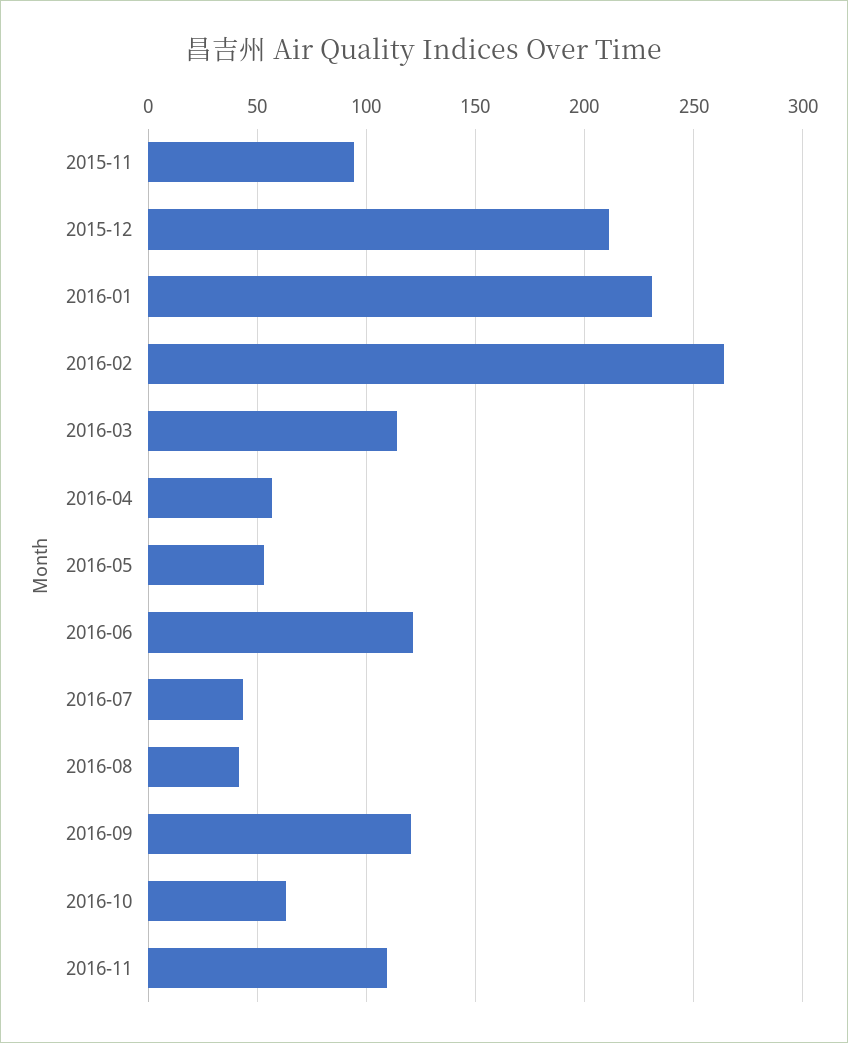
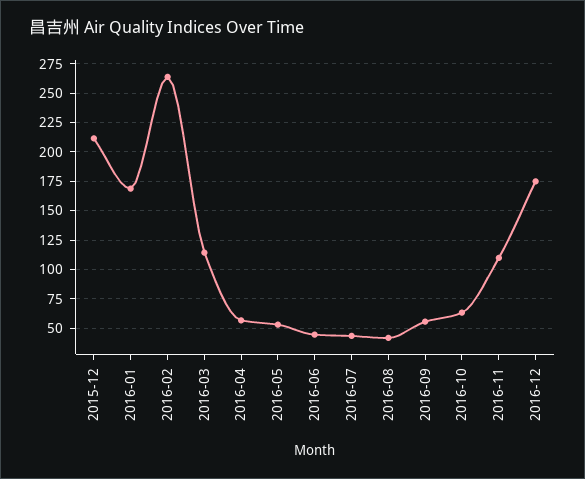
2015-11: 95 -> none
2016-01: 230 -> 175
2016-06: 120 -> 50
2016-09: 120 -> 50
2016-12: none -> 175

